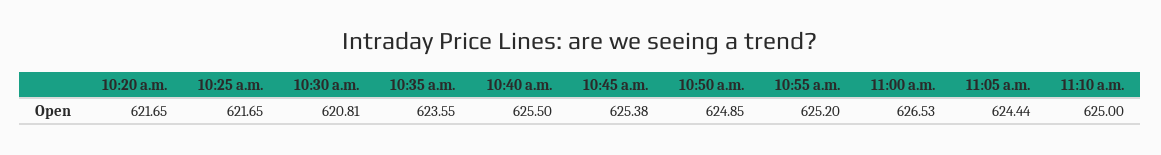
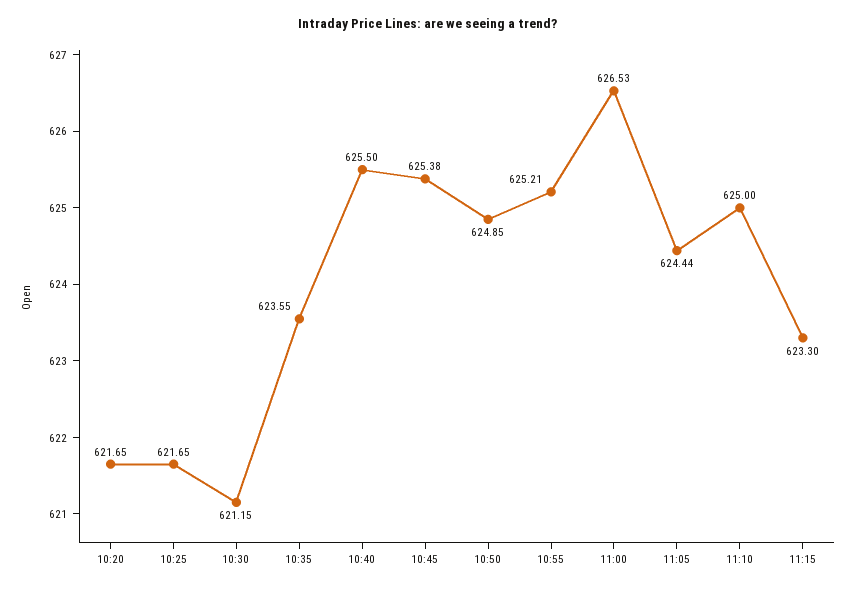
10:30 a.m.: 620.81 -> 621.15
10:55 a.m.: 625.2 -> 625.21
11:15: none -> 623.3

